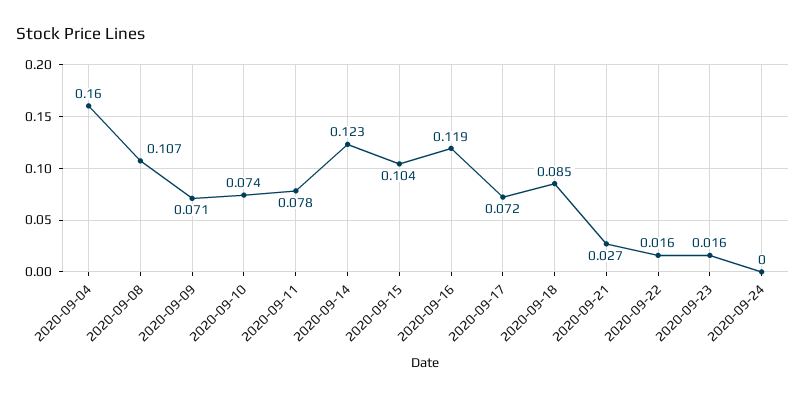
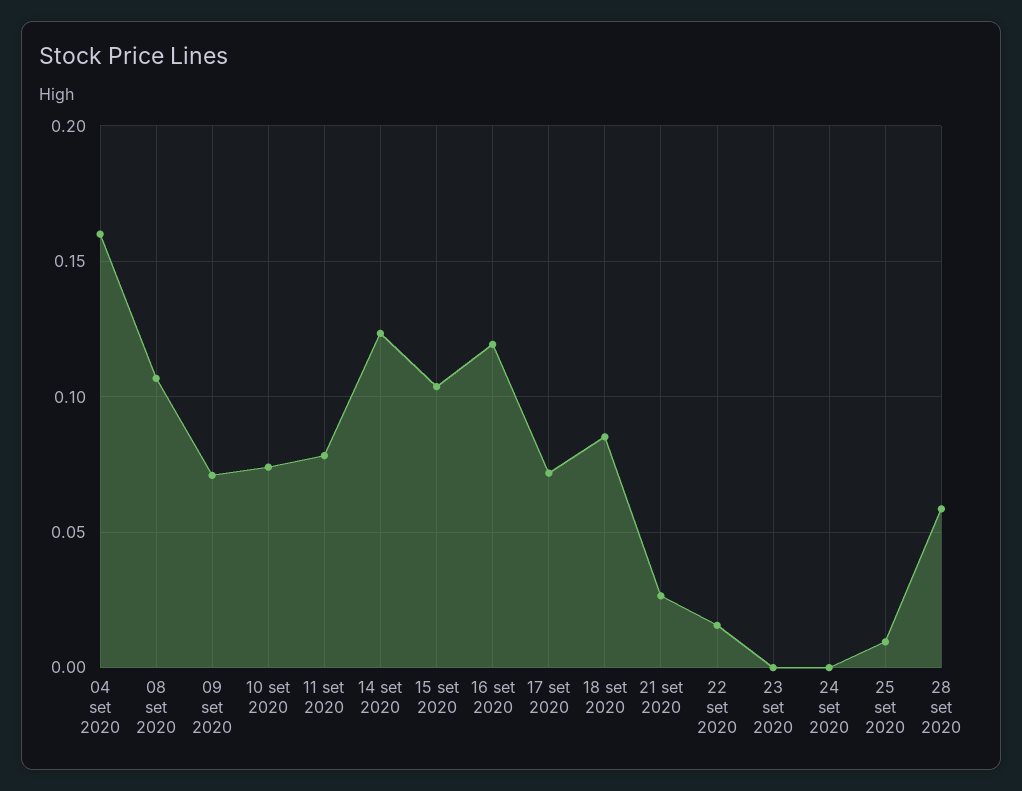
2020-09-23: 0.016 -> 0
25 set 2020: none -> 0.01
28 set 2020: none -> 0.06

